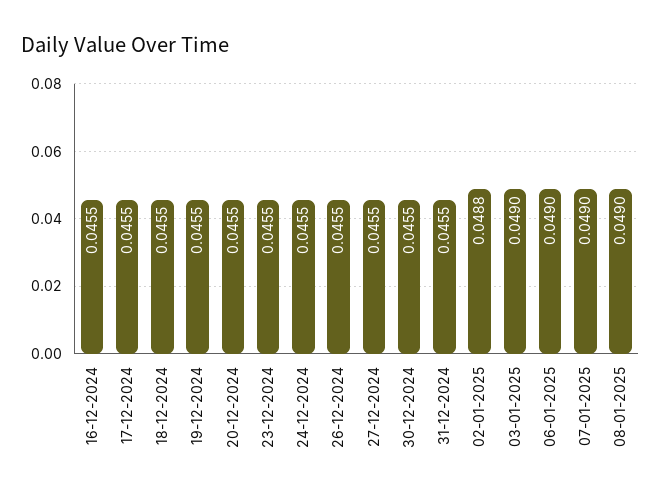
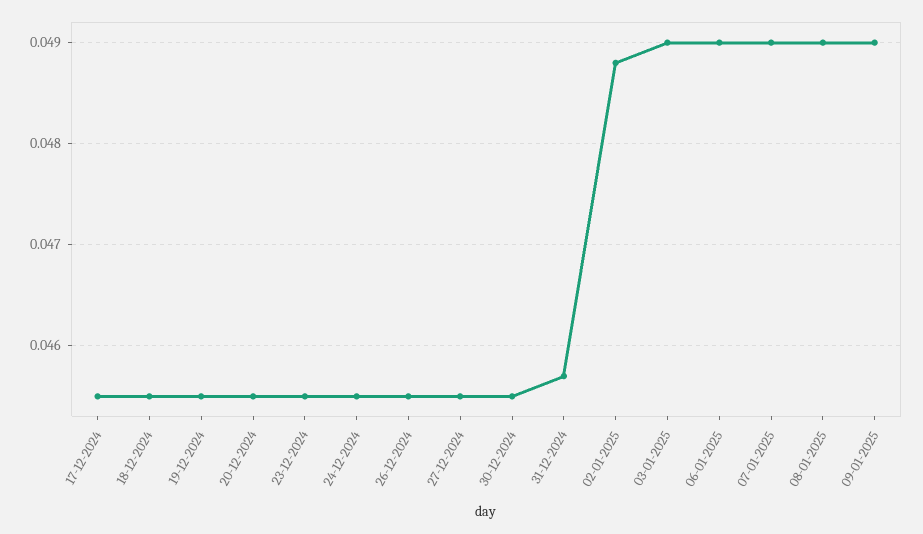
16-12-2024: 0.0455 -> none
31-12-2024: 0.0455 -> 0.0457
09-01-2025: none -> 0.049

